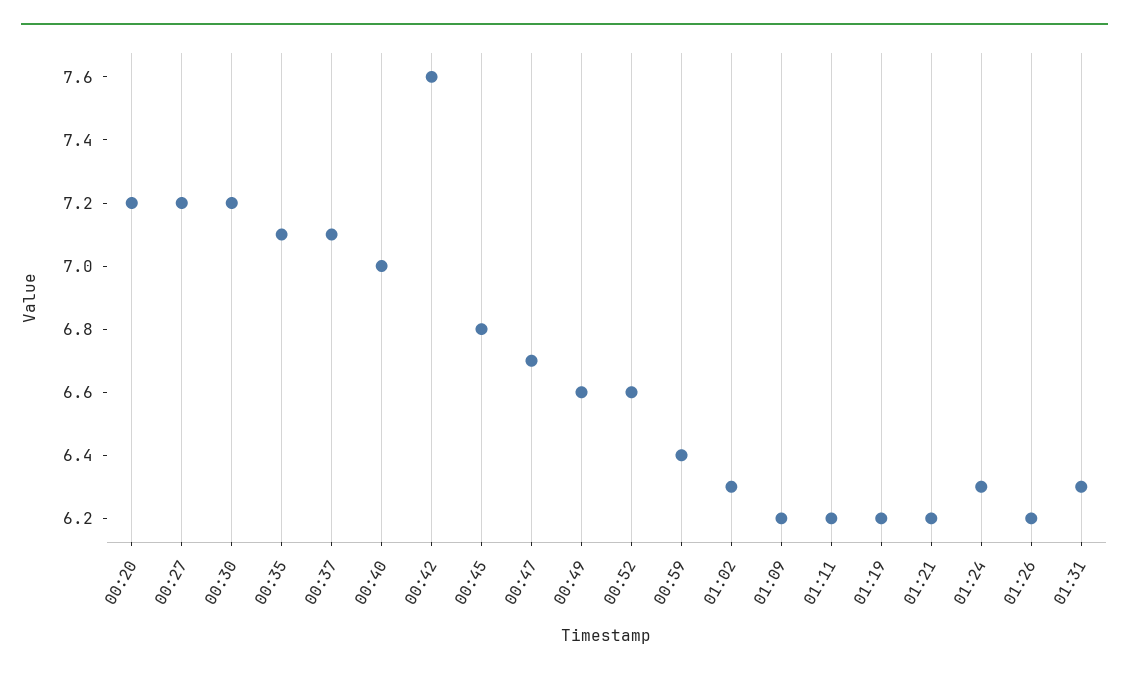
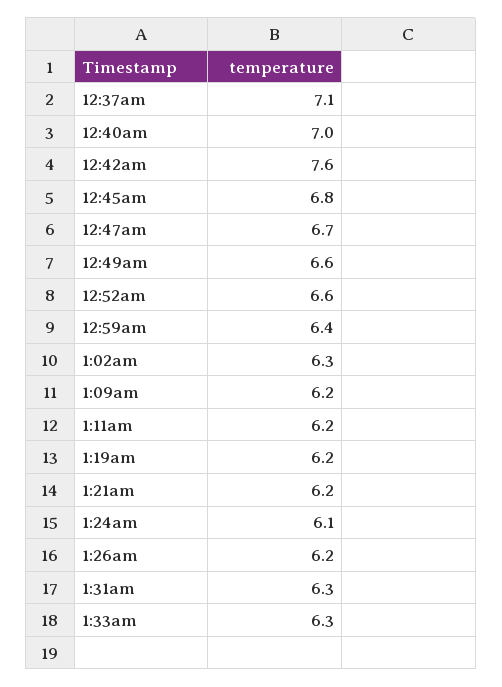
00:20: 7.2 -> none
00:27: 7.2 -> none
00:30: 7.2 -> none
00:35: 7.1 -> none
01:24: 6.3 -> 6.1
1:33am: none -> 6.3

